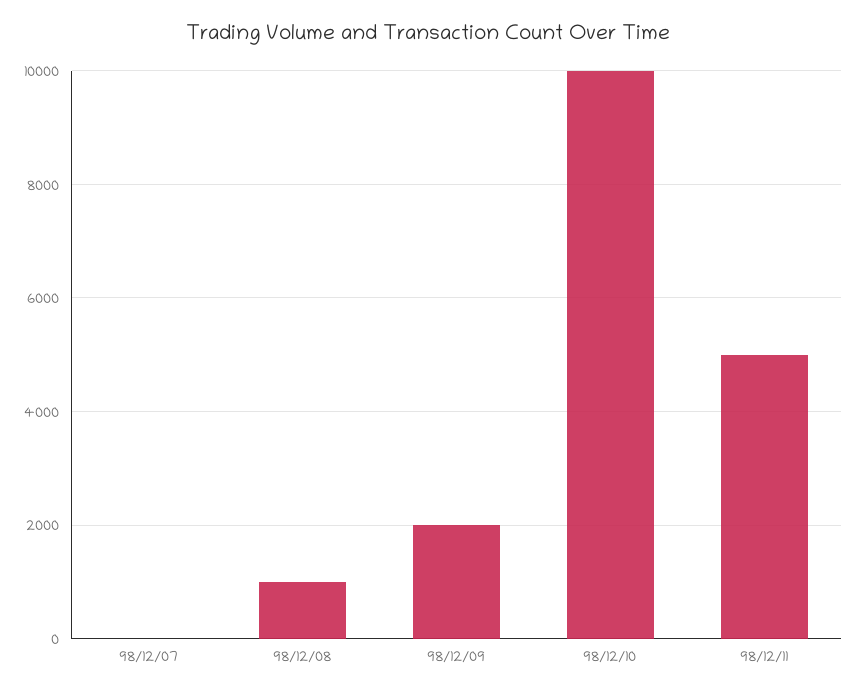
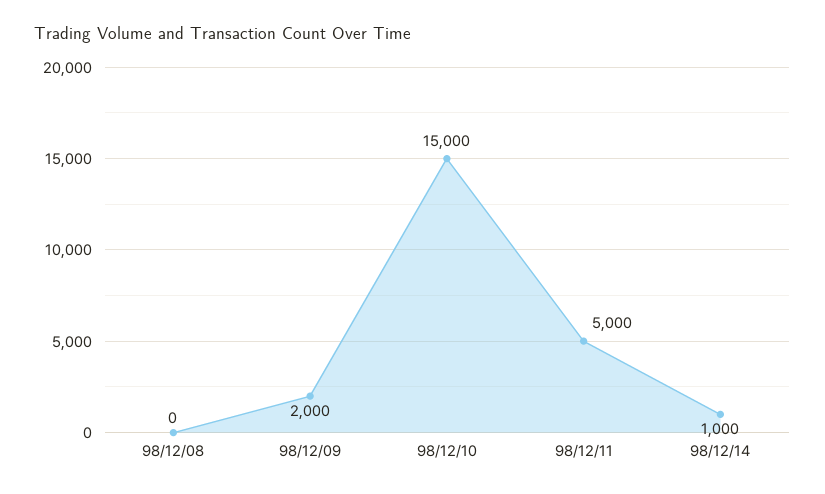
98/12/07: 0 -> none
98/12/08: 1000 -> 0
98/12/10: 10000 -> 15000
98/12/14: none -> 1000

